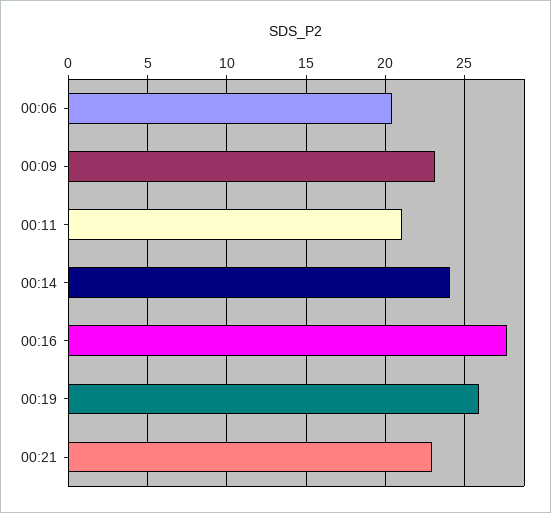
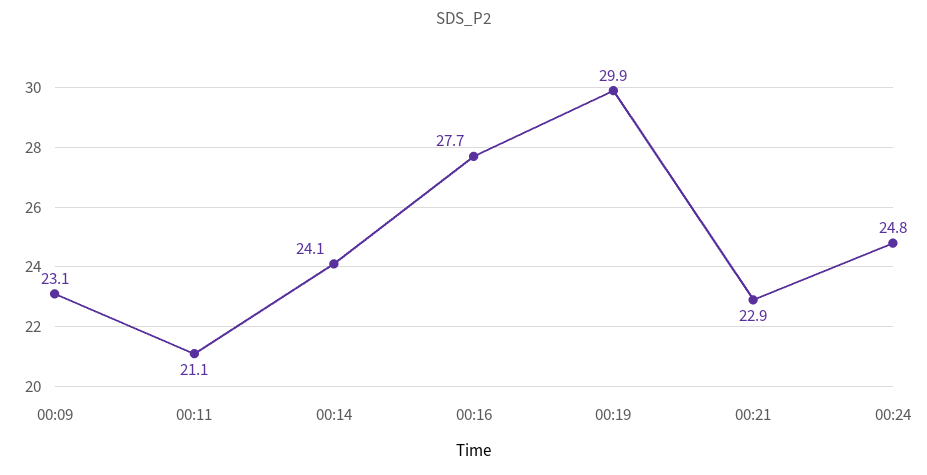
00:06: 20.5 -> none
00:19: 26 -> 29.9
00:24: none -> 24.8

